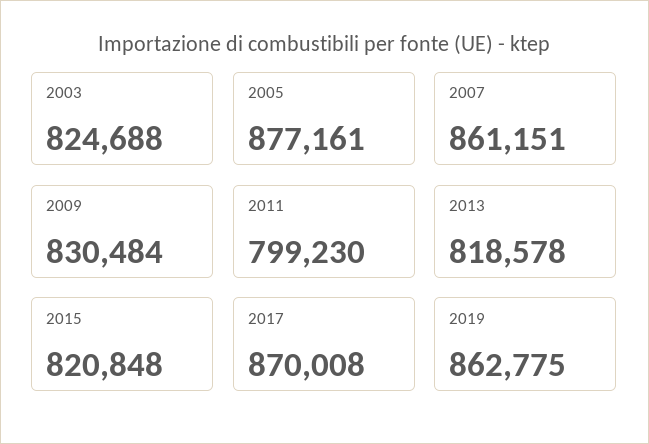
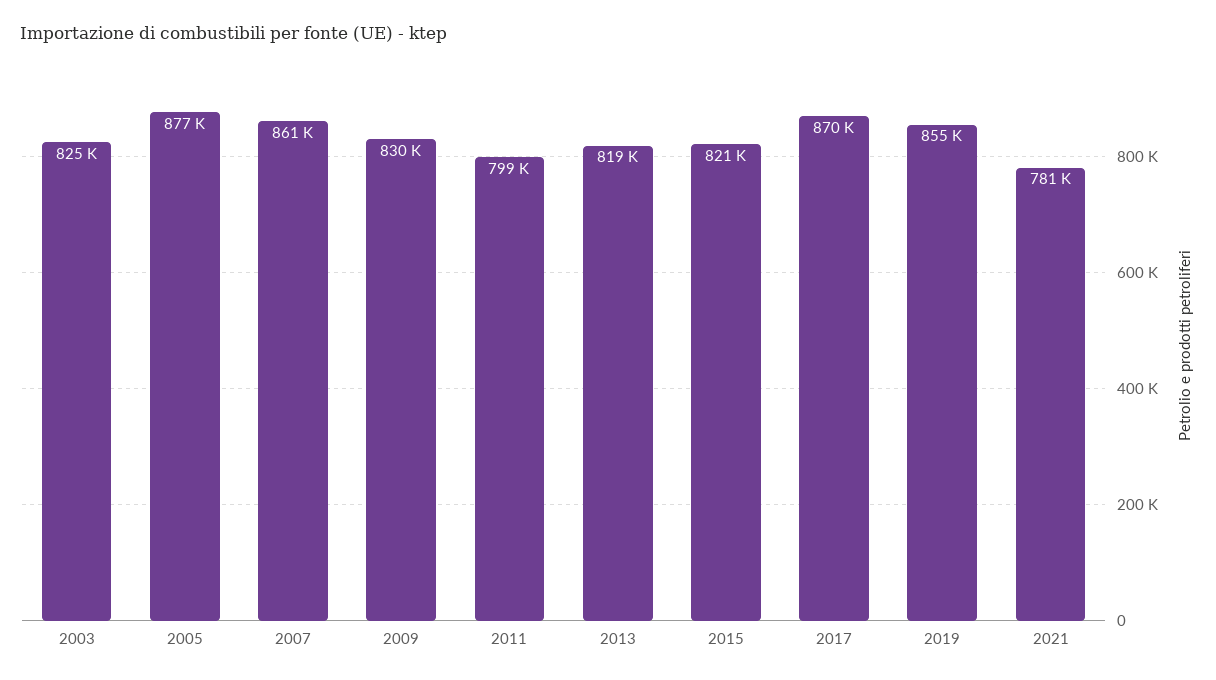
2019: 862775 -> 855000
2021: none -> 781000

